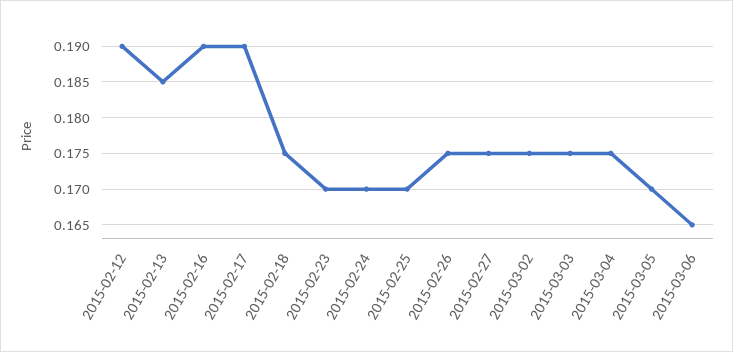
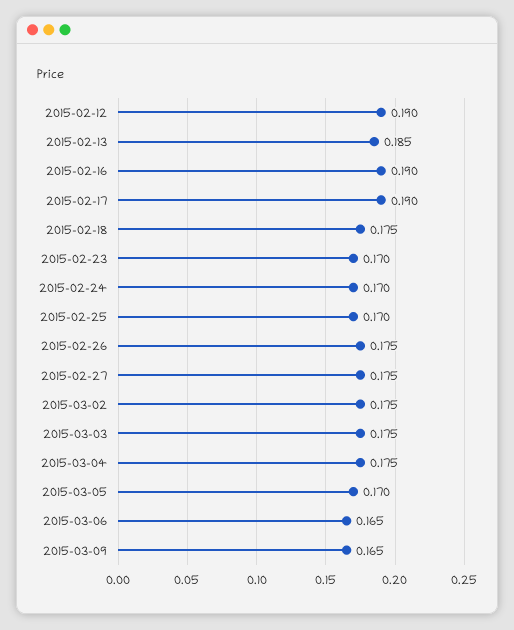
2015-03-09: none -> 0.165

